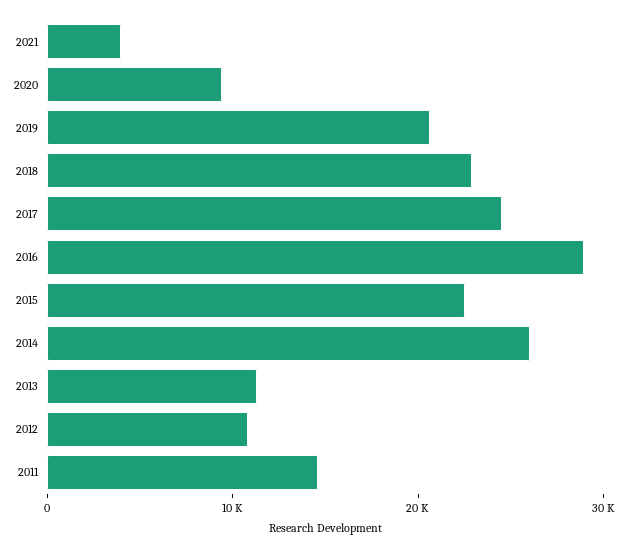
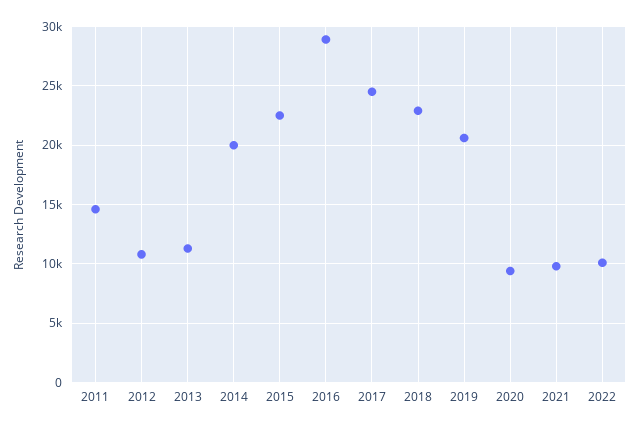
2021: 4000 -> 10000
2014: 26000 -> 20000
2022: none -> 10000

